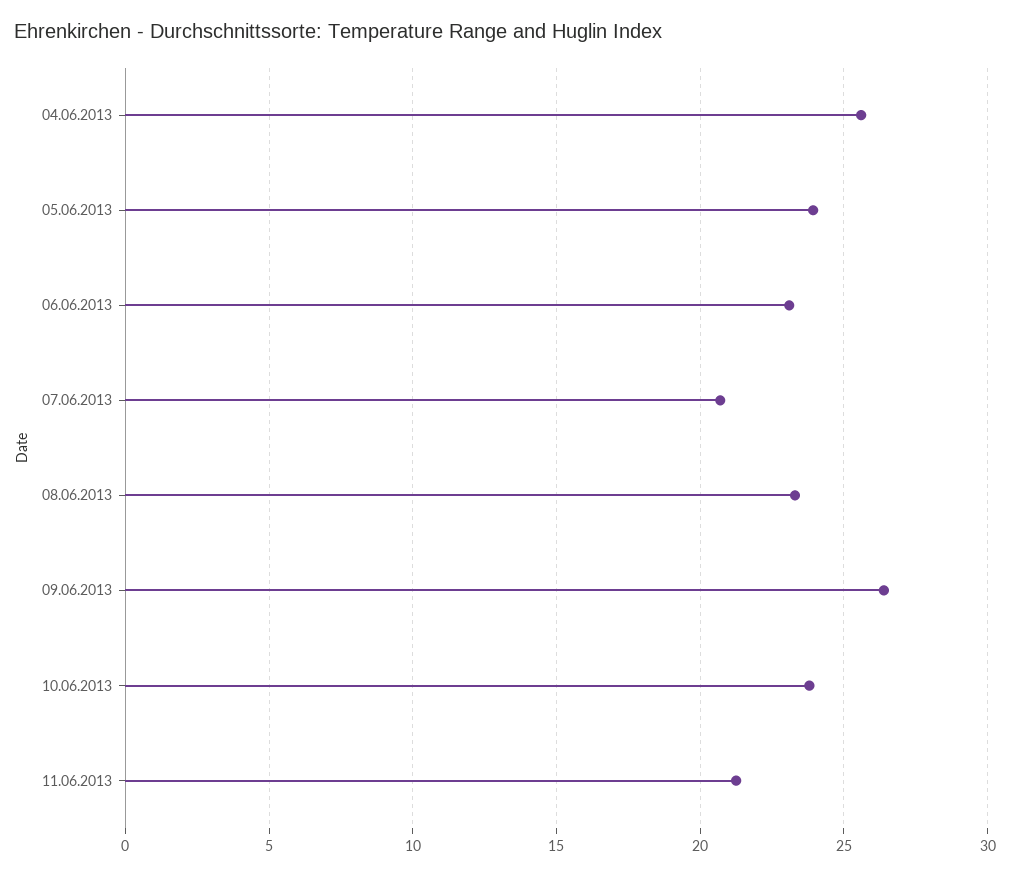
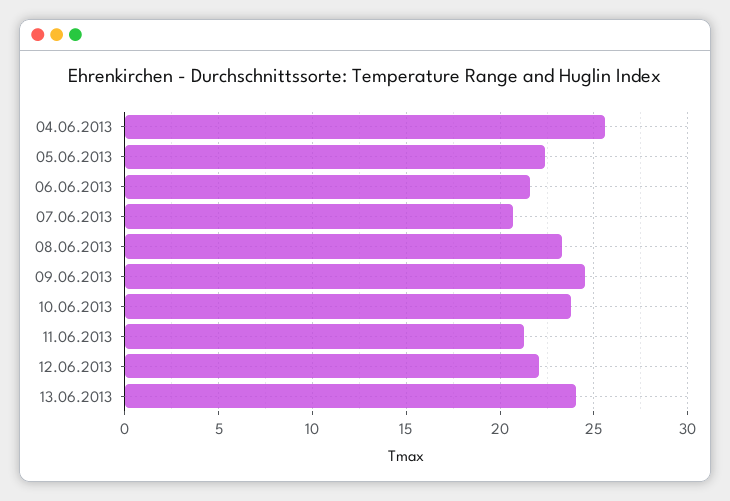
05.06.2013: 24 -> 22.5
06.06.2013: 23 -> 21.5
09.06.2013: 26.5 -> 24.5
12.06.2013: none -> 22
13.06.2013: none -> 24

